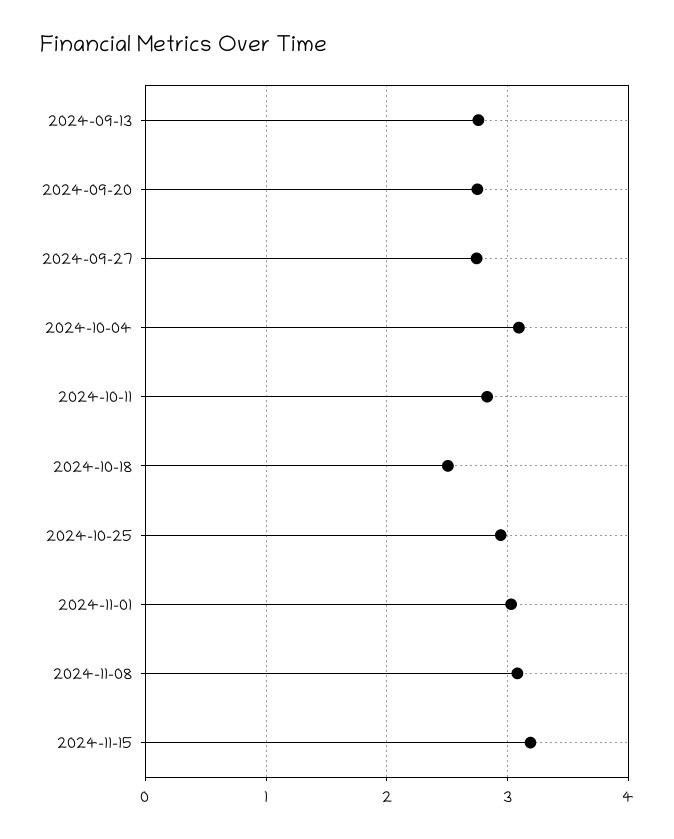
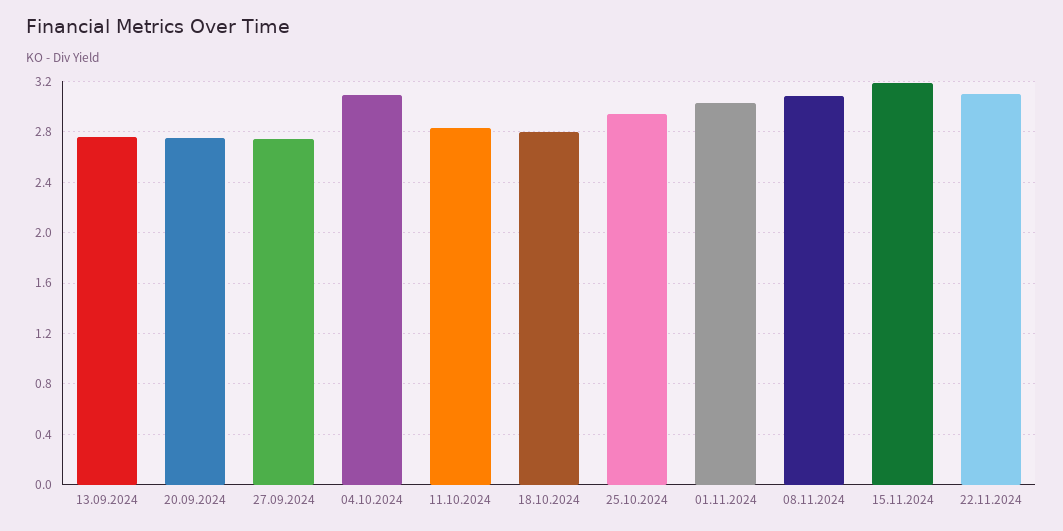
2024-10-18: 2.5 -> 2.8
22.11.2024: none -> 3.1

